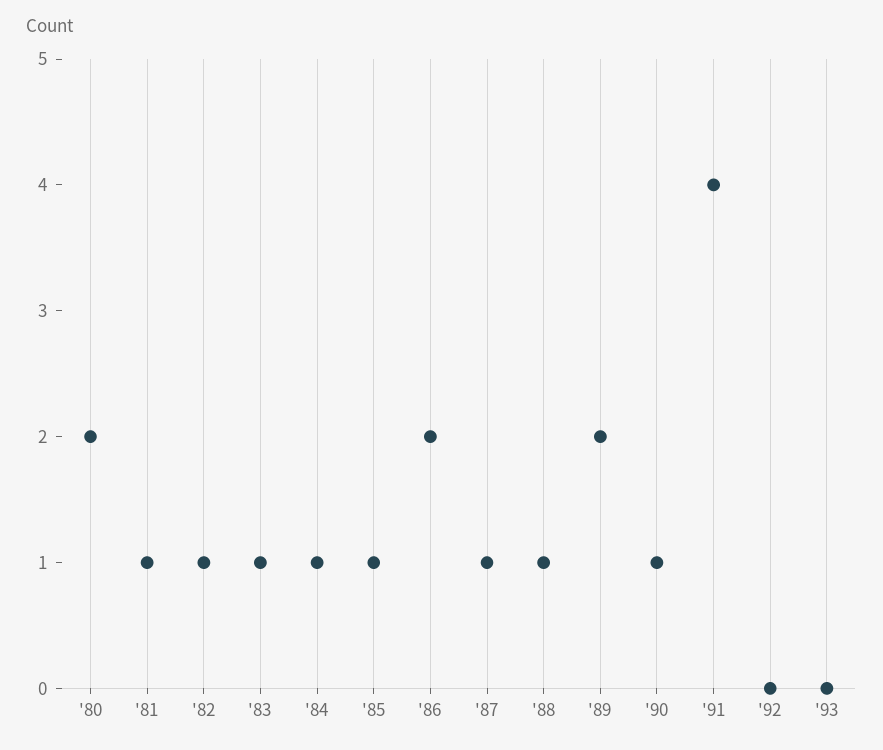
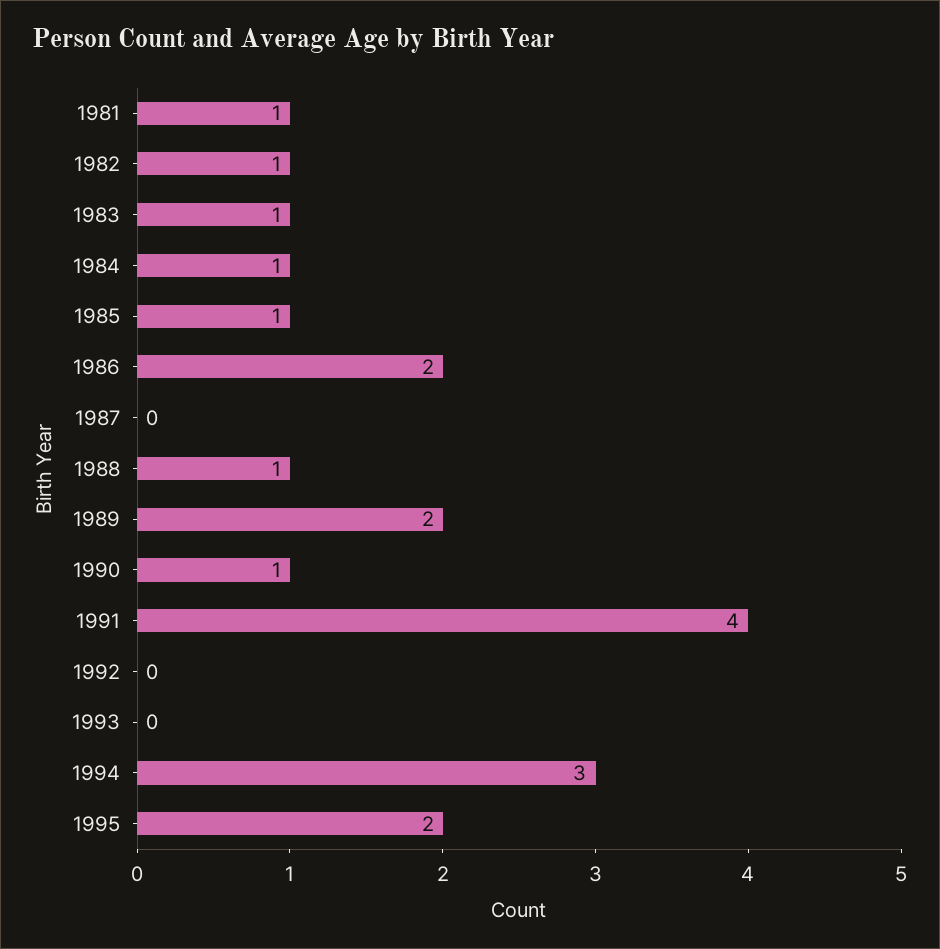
'80: 2 -> none
'87: 1 -> 0
1994: none -> 3
1995: none -> 2

